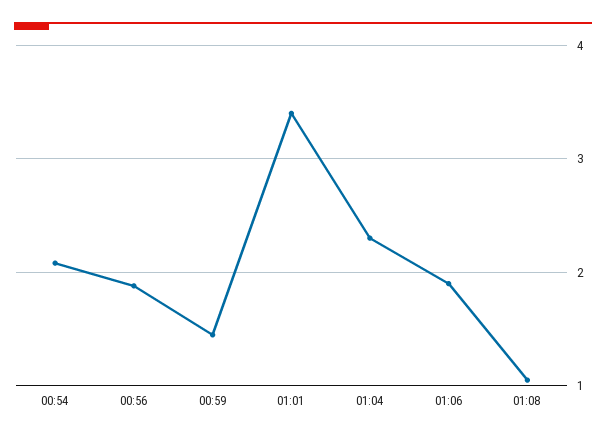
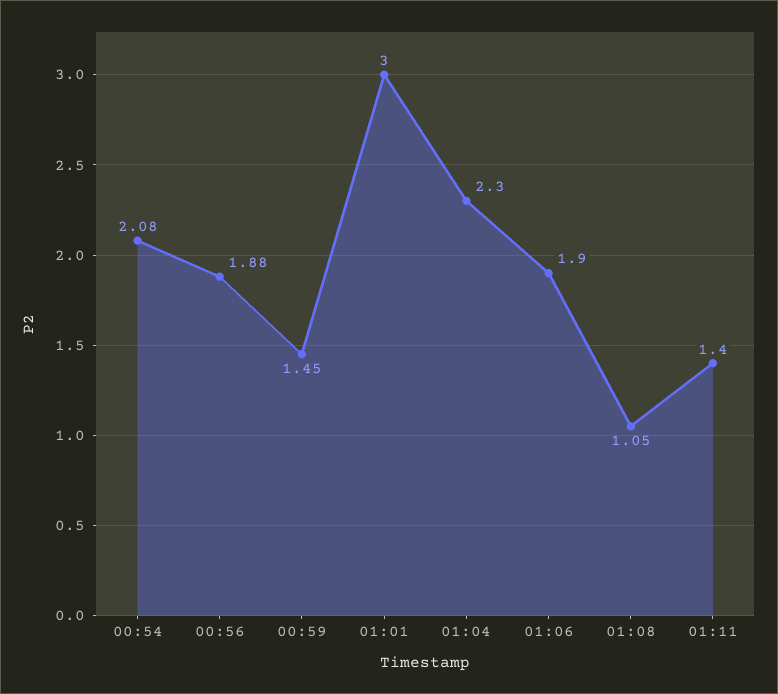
01:01: 3.4 -> 3
01:11: none -> 1.4

